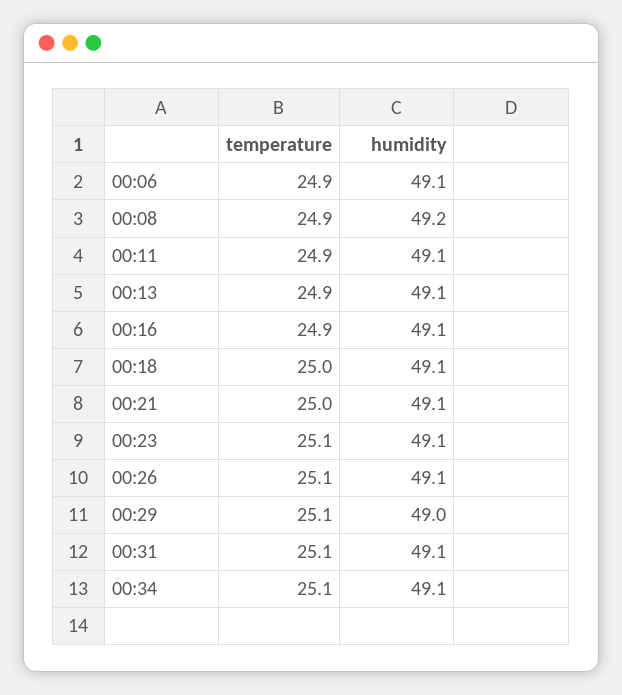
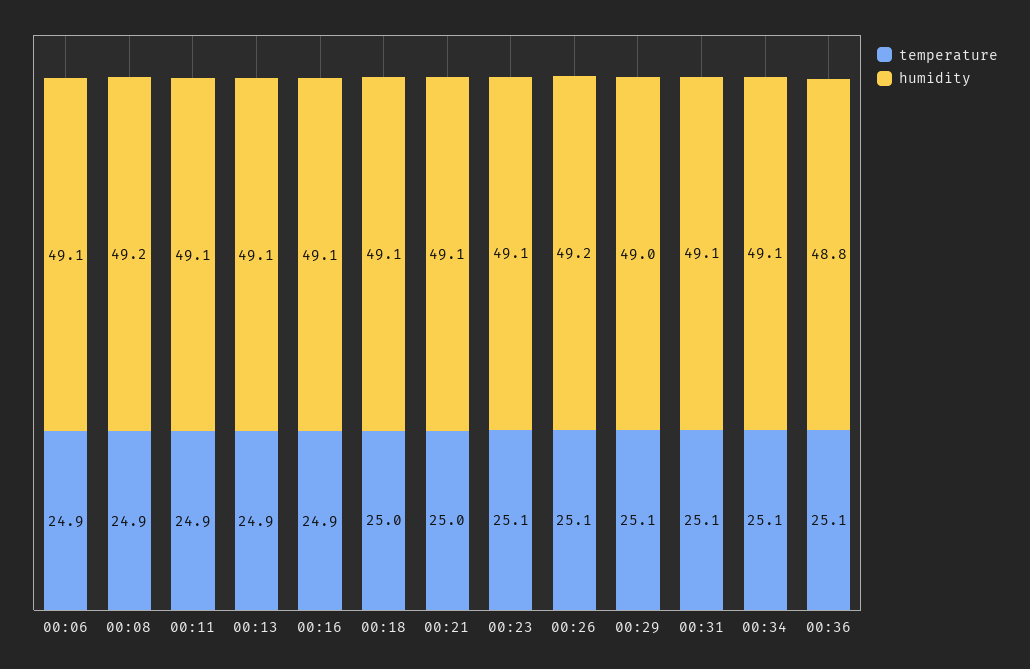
humidity, 00:26: 49.1 -> 49.2
temperature, 00:36: none -> 25.1
humidity, 00:36: none -> 48.8

